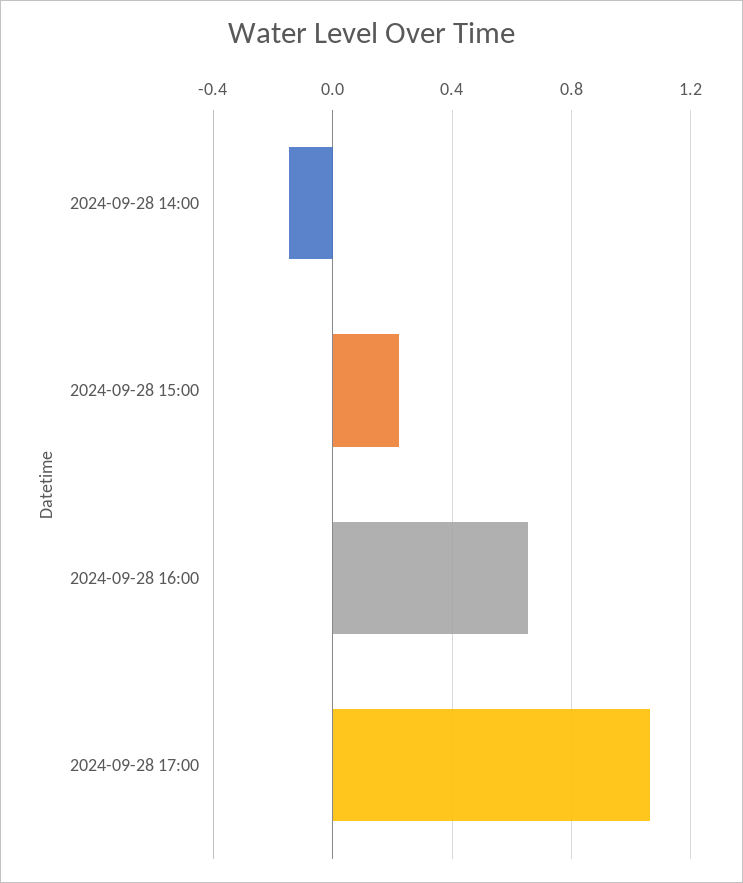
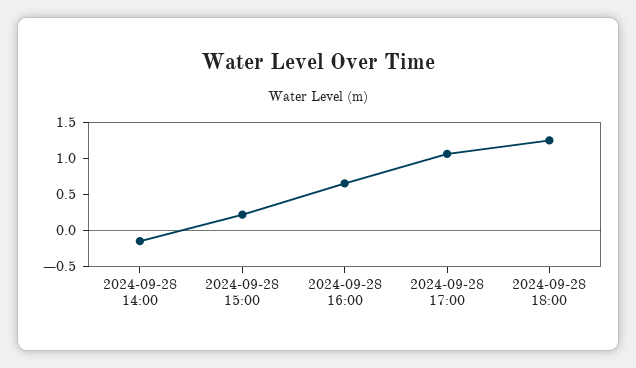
2024-09-28 18:00: none -> 1.25

